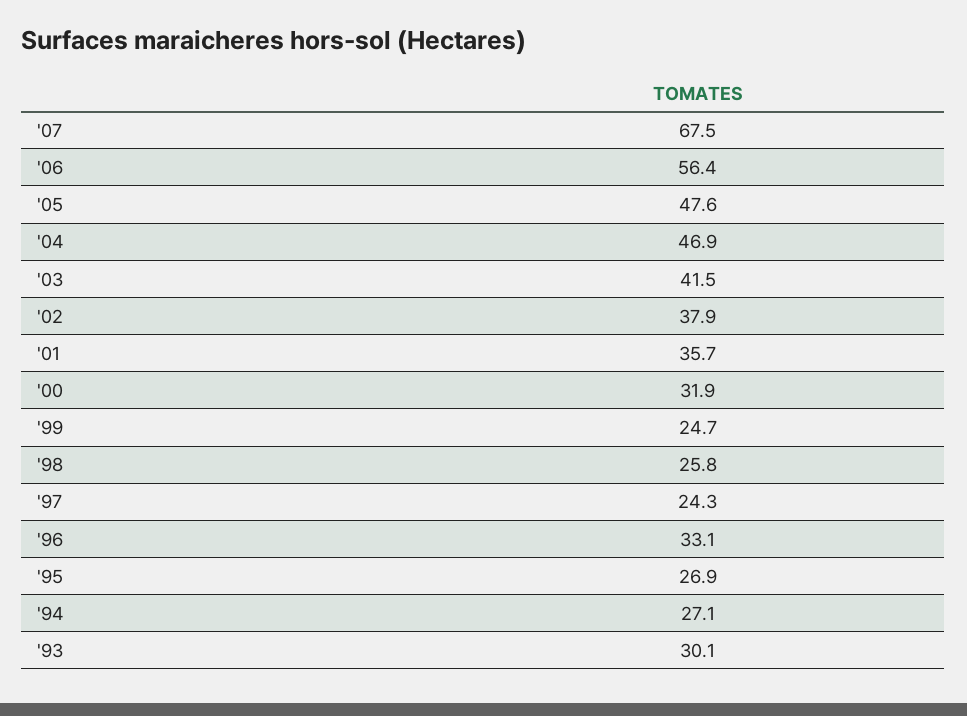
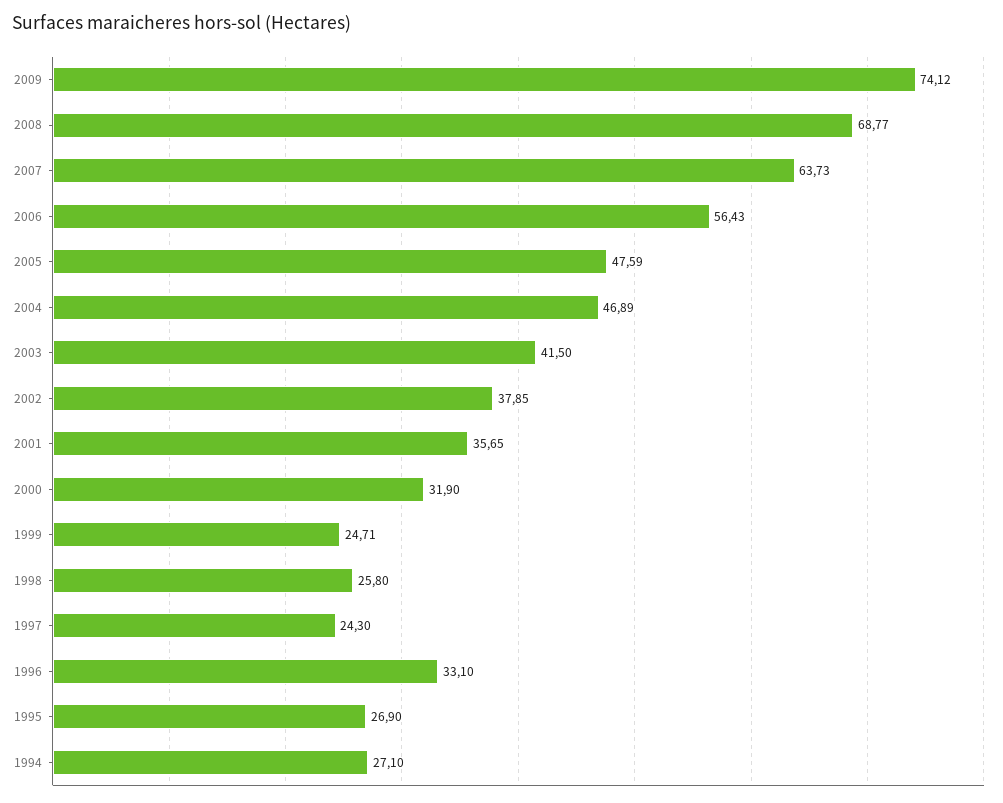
'07: 67.5 -> 63.73
'93: 30.1 -> none
2009: none -> 74.12
2008: none -> 68.77

